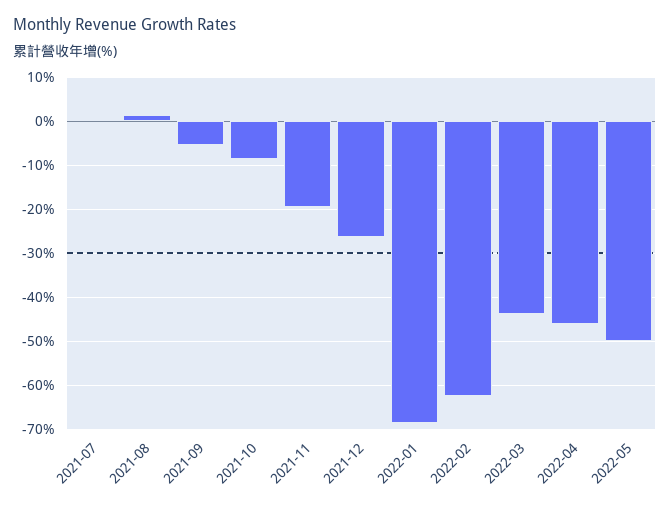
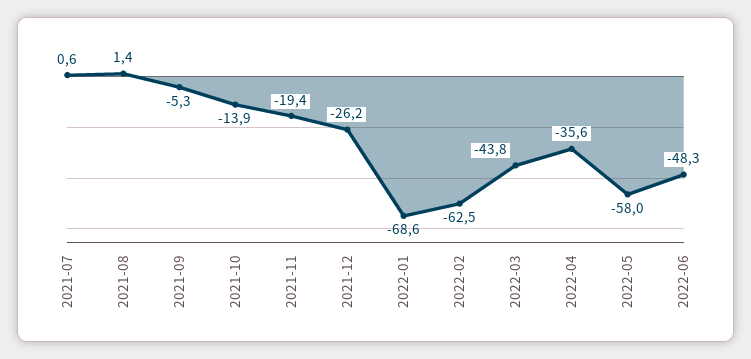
2021-10: -8 -> -13.9
2022-04: -46 -> -35.6
2022-05: -50 -> -58
2022-06: none -> -48.3

